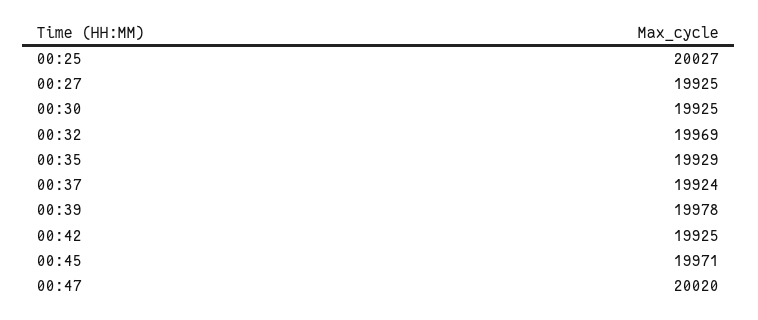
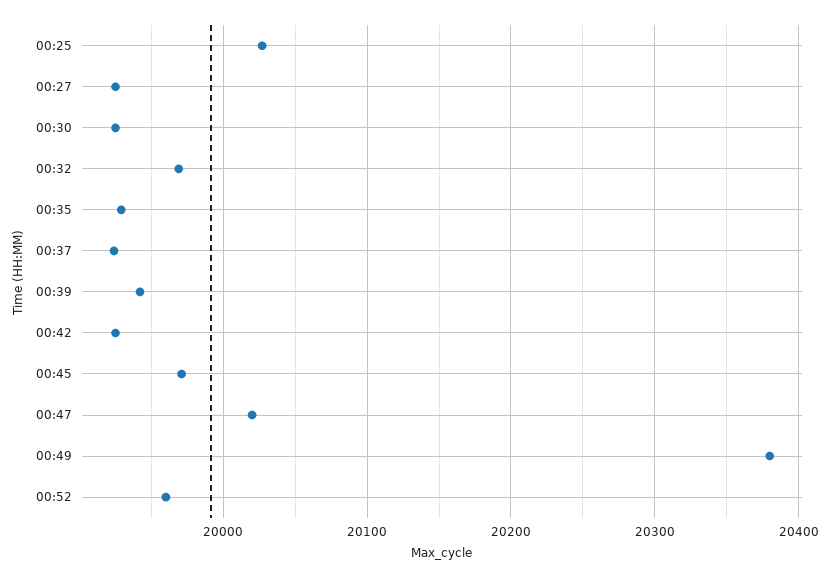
00:39: 19978 -> 19940
00:49: none -> 20380
00:52: none -> 19960

